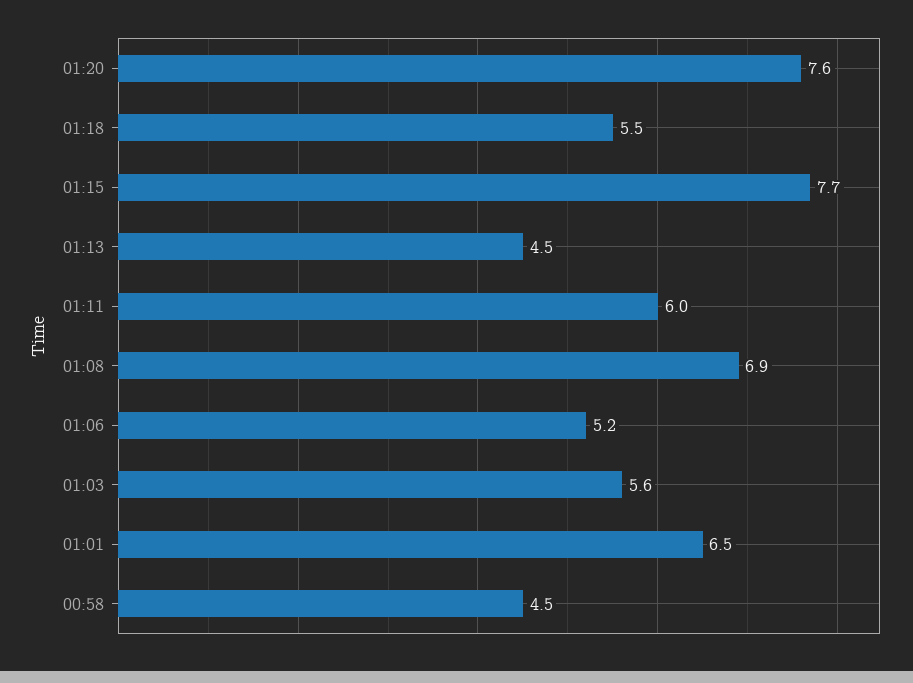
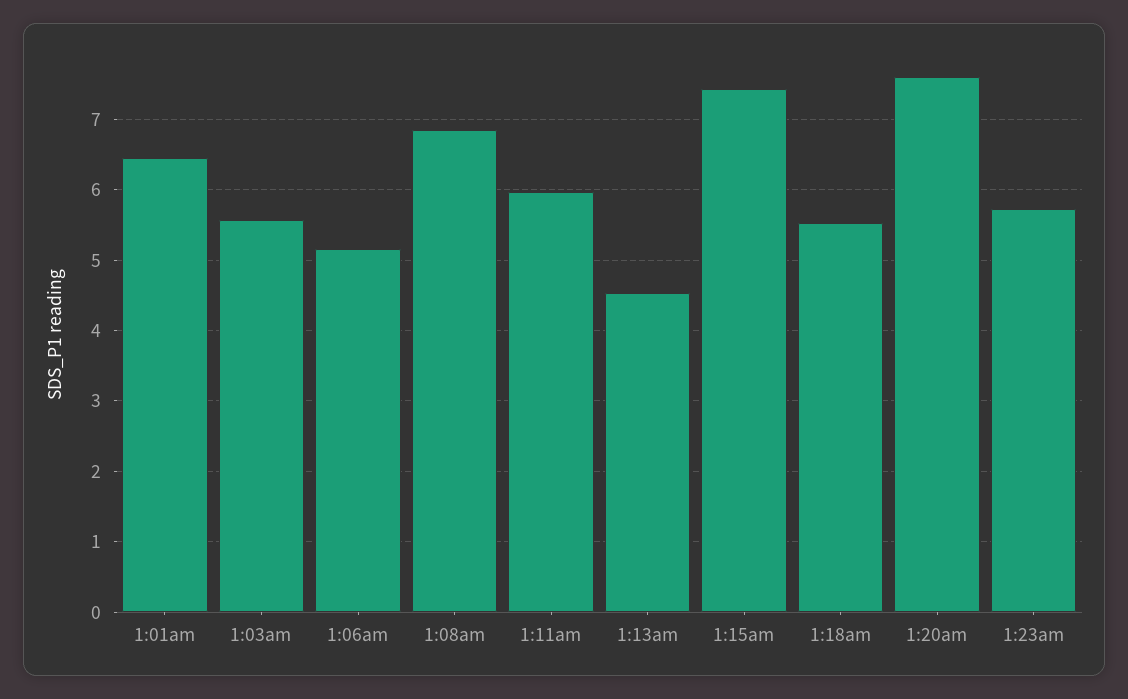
01:15: 7.7 -> 7.4
00:58: 4.5 -> none
1:23am: none -> 5.7

